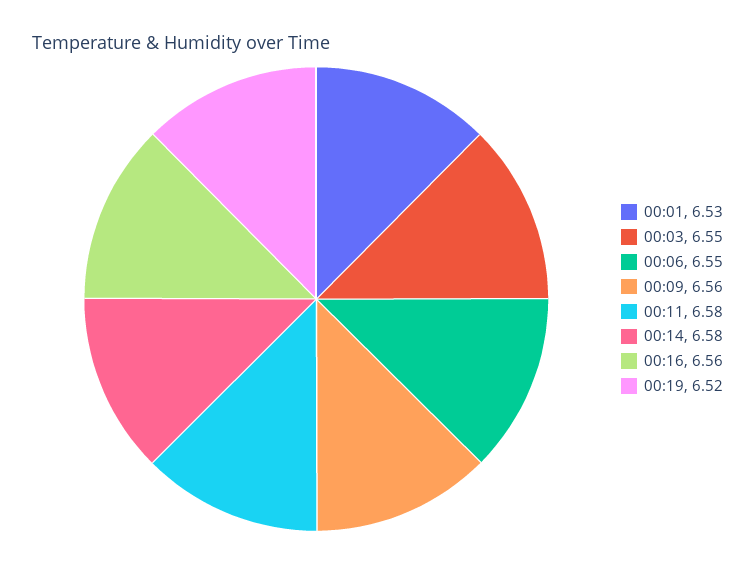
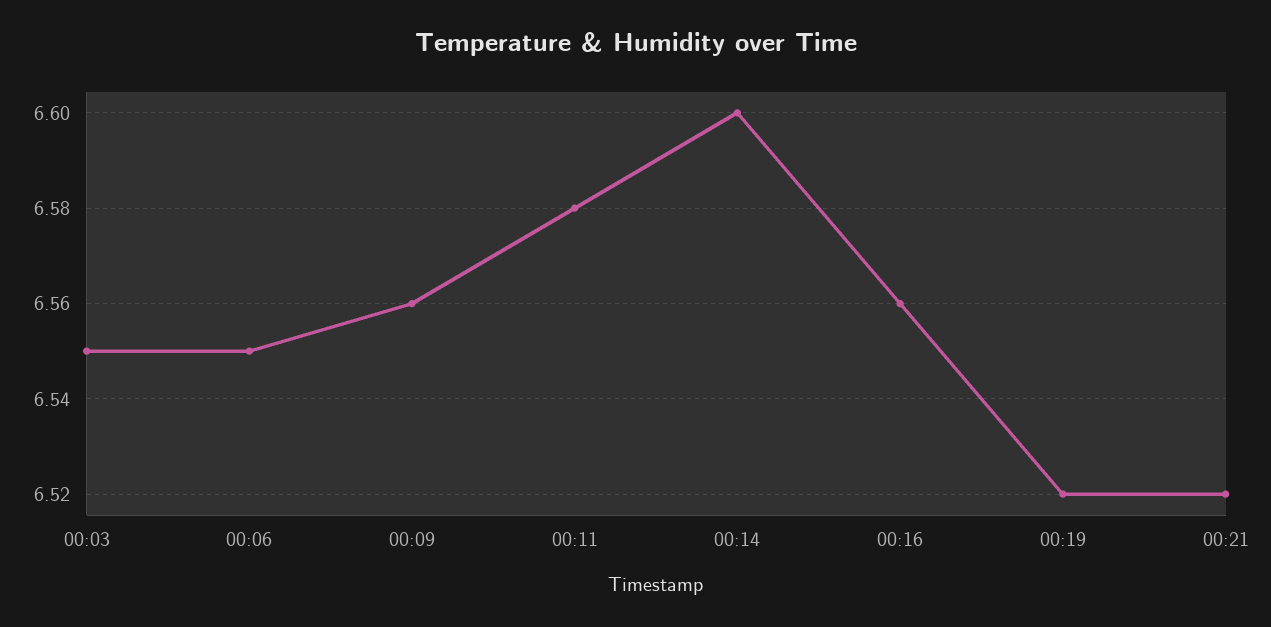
00:01: 6.53 -> none
00:14: 6.58 -> 6.6
00:21: none -> 6.52

